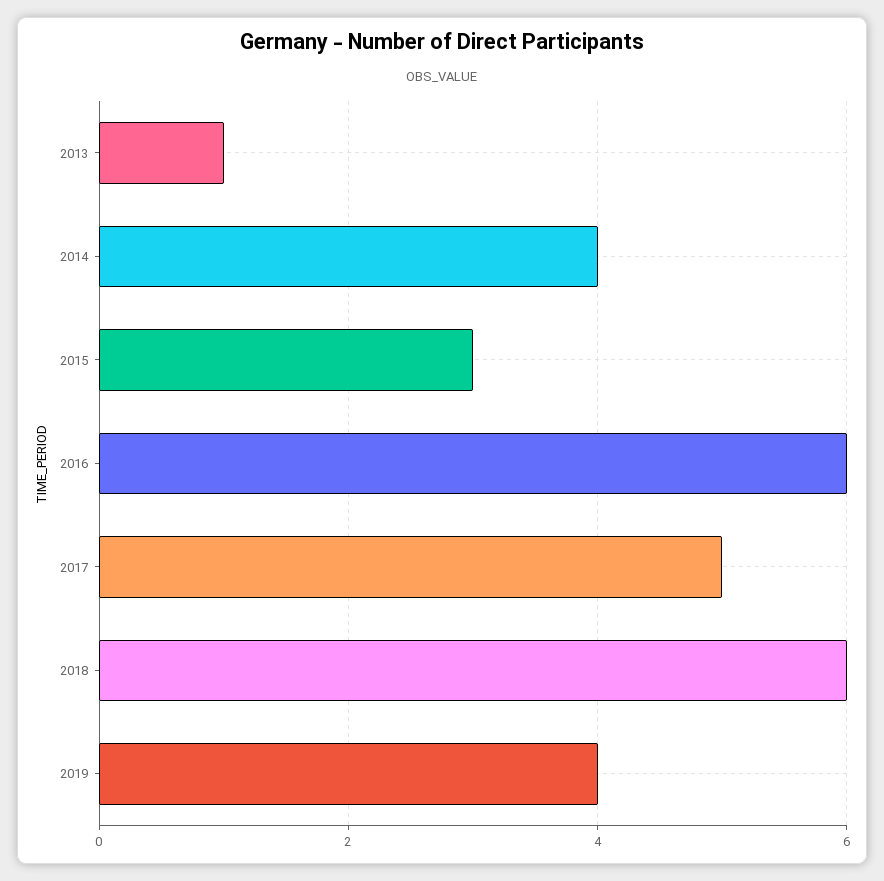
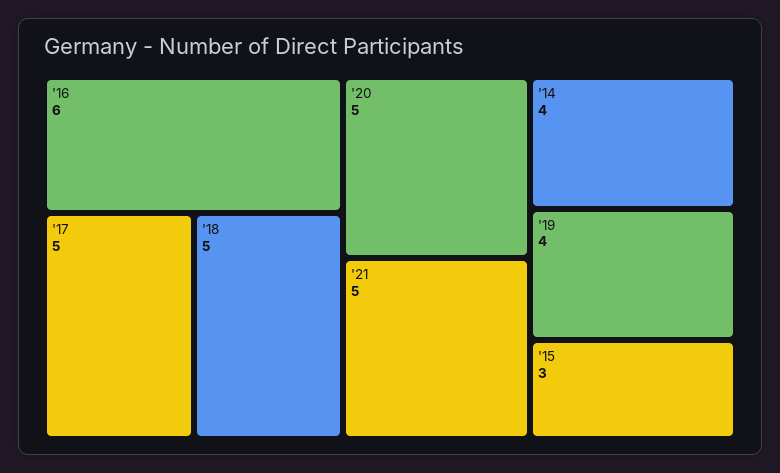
2013: 1 -> none
2018: 6 -> 5
'20: none -> 5
'21: none -> 5

